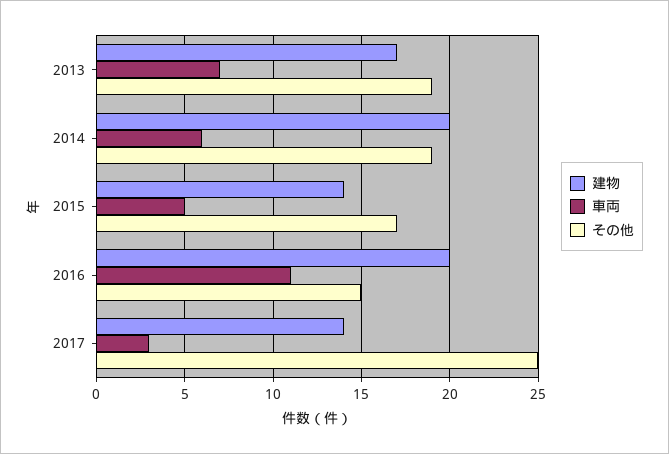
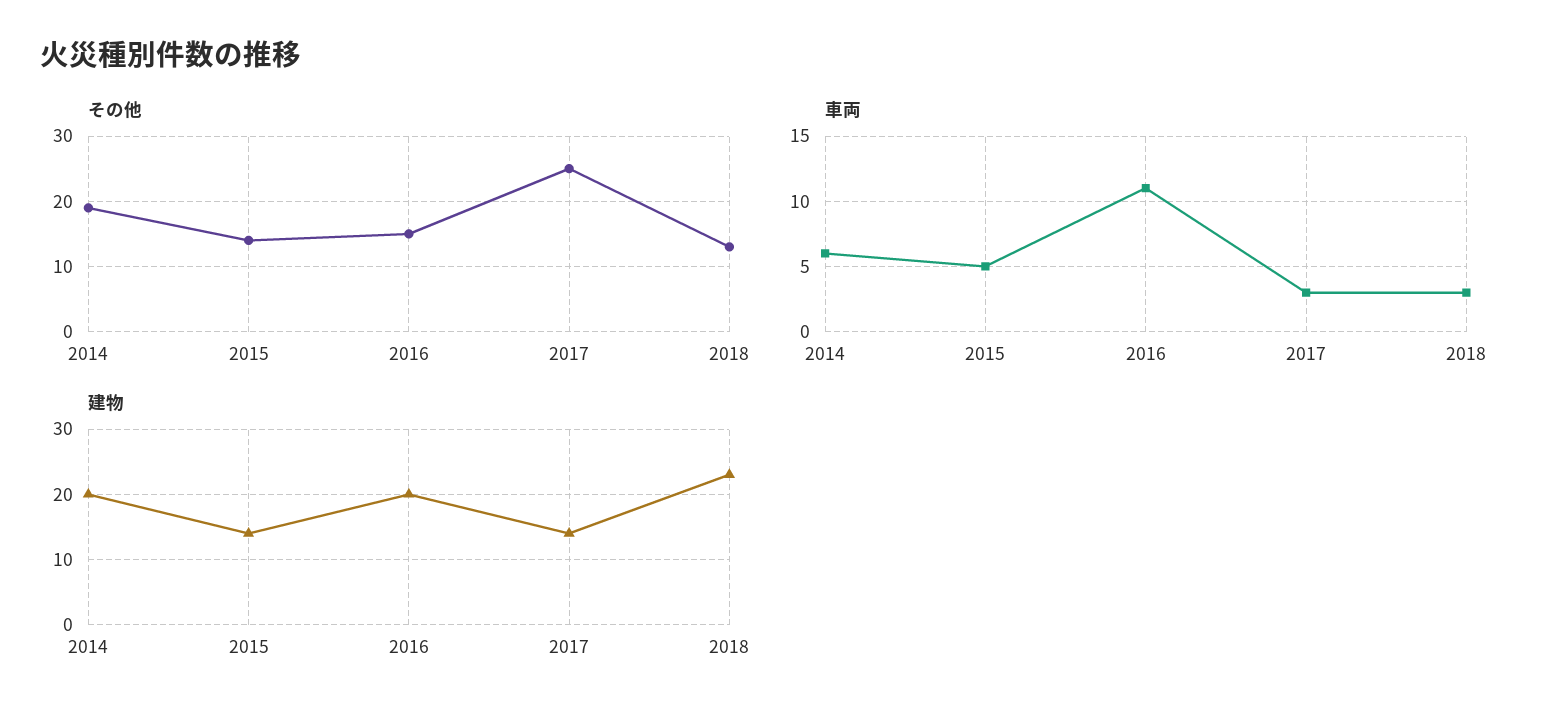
建物, 2013: 17 -> none
車両, 2013: 7 -> none
その他, 2013: 19 -> none
その他, 2015: 17 -> 14
その他, 2018: none -> 13
車両, 2018: none -> 3
建物, 2018: none -> 23

